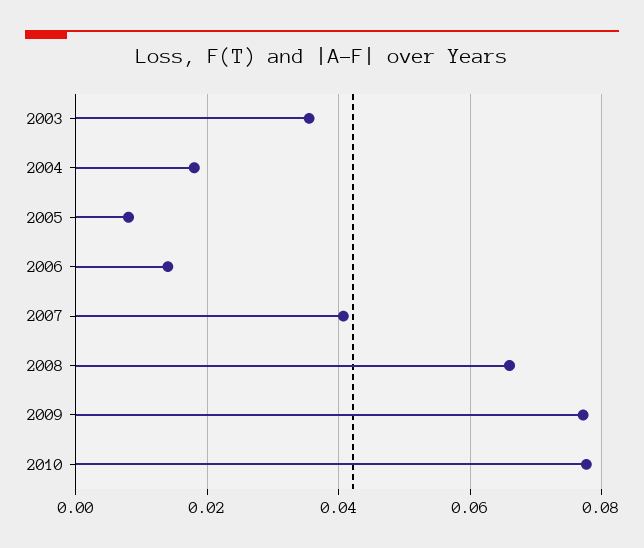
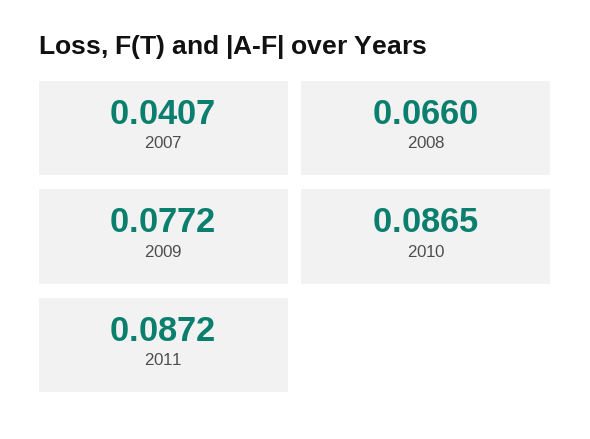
2003: 0.036 -> none
2004: 0.018 -> none
2005: 0.008 -> none
2006: 0.014 -> none
2010: 0.078 -> 0.0865
2011: none -> 0.0872

